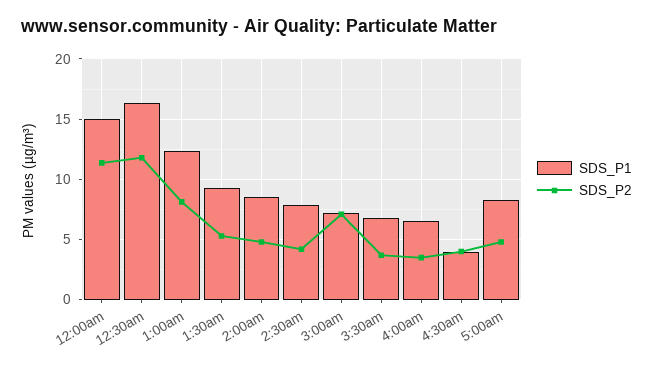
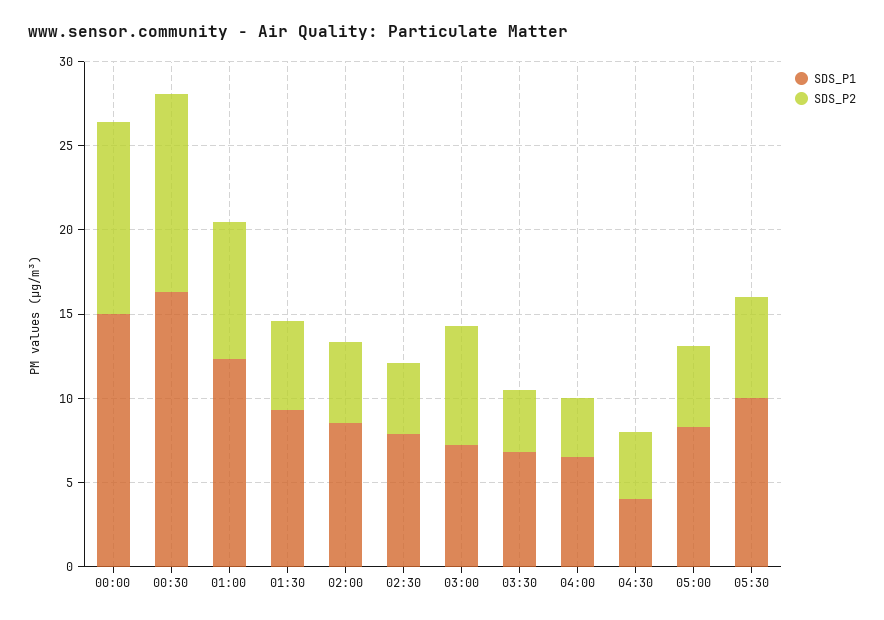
SDS_P1, 05:30: none -> 10
SDS_P2, 05:30: none -> 6

